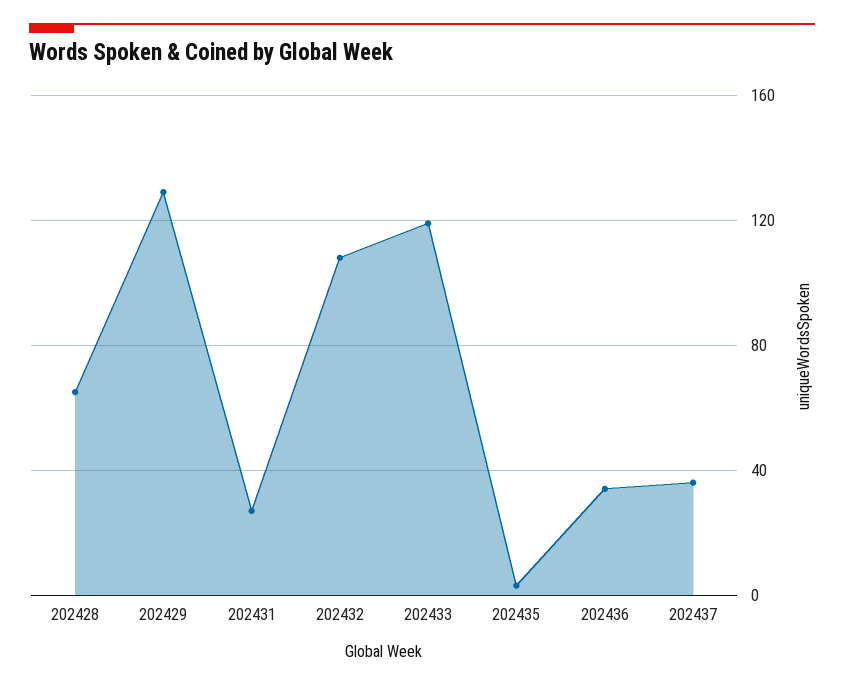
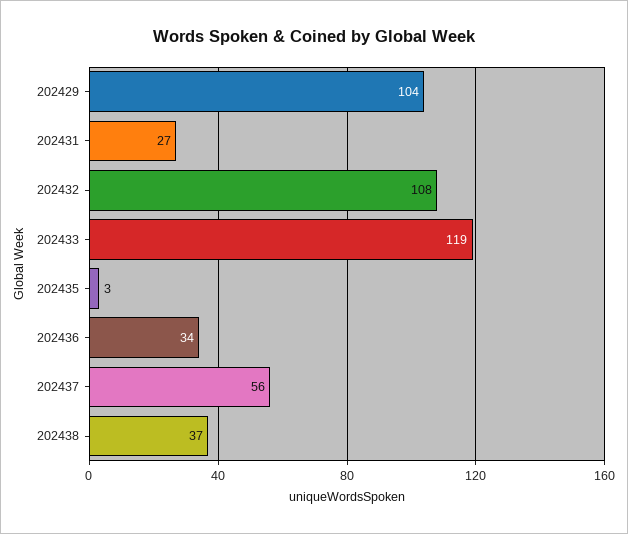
202428: 65 -> none
202429: 130 -> 104
202437: 35 -> 56
202438: none -> 37

